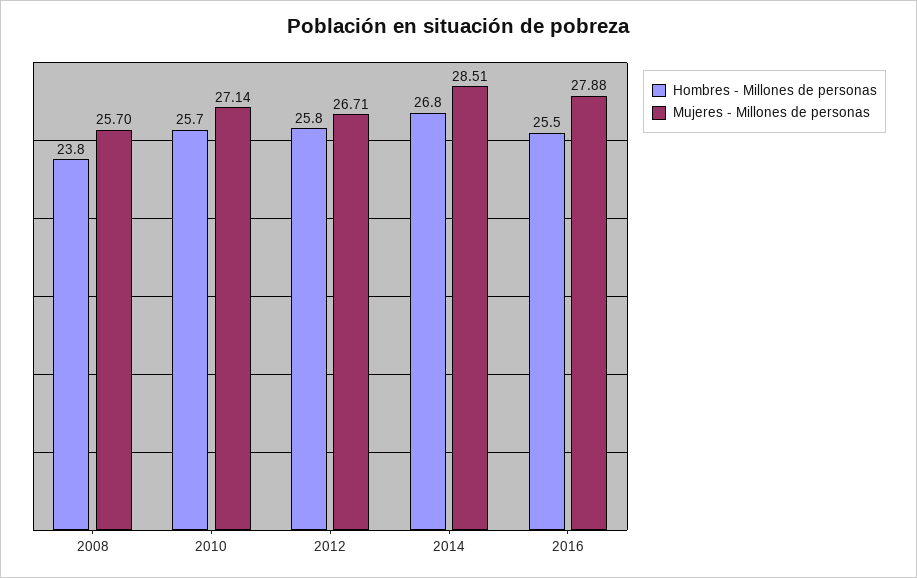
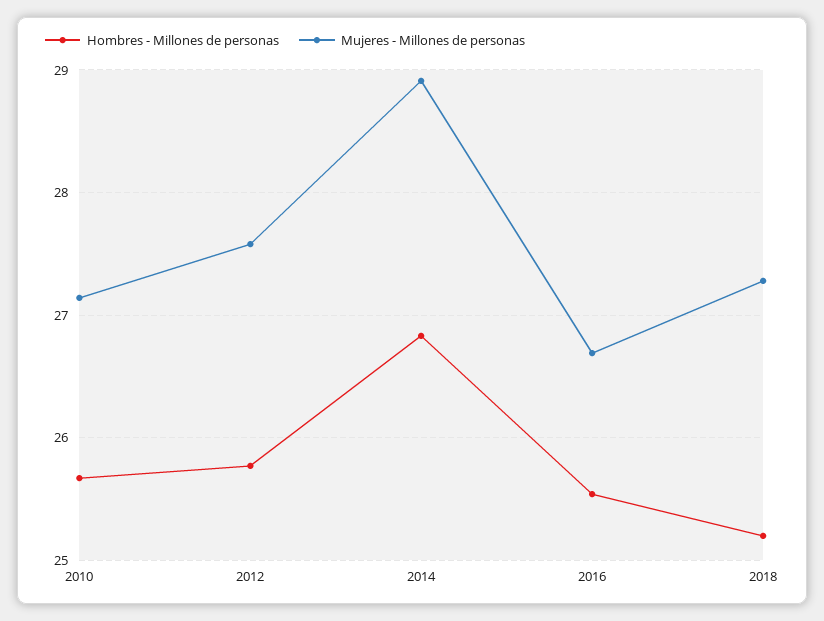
Hombres - Millones de personas, 2008: 23.8 -> none
Mujeres - Millones de personas, 2008: 25.7 -> none
Mujeres - Millones de personas, 2012: 26.71 -> 27.6
Mujeres - Millones de personas, 2014: 28.51 -> 28.9
Mujeres - Millones de personas, 2016: 27.88 -> 26.7
Hombres - Millones de personas, 2018: none -> 25.2
Mujeres - Millones de personas, 2018: none -> 27.3

